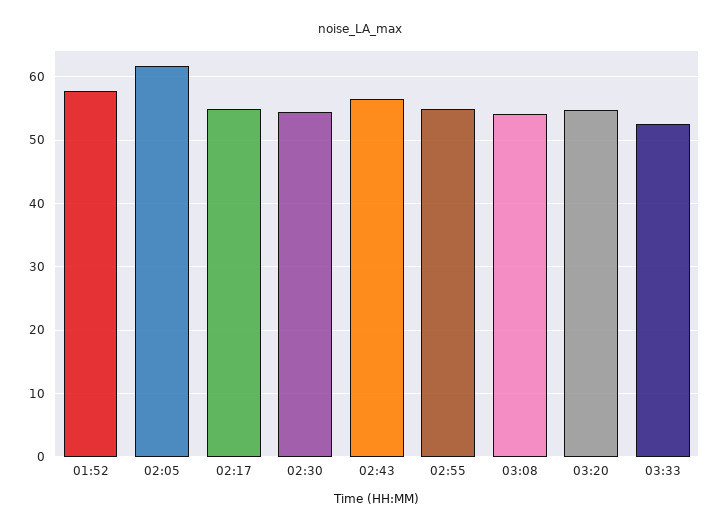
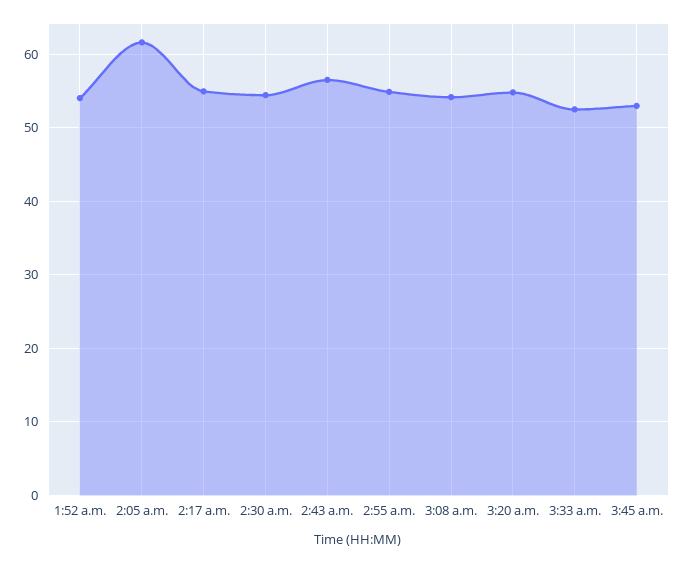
01:52: 58 -> 54
3:45 a.m.: none -> 53

